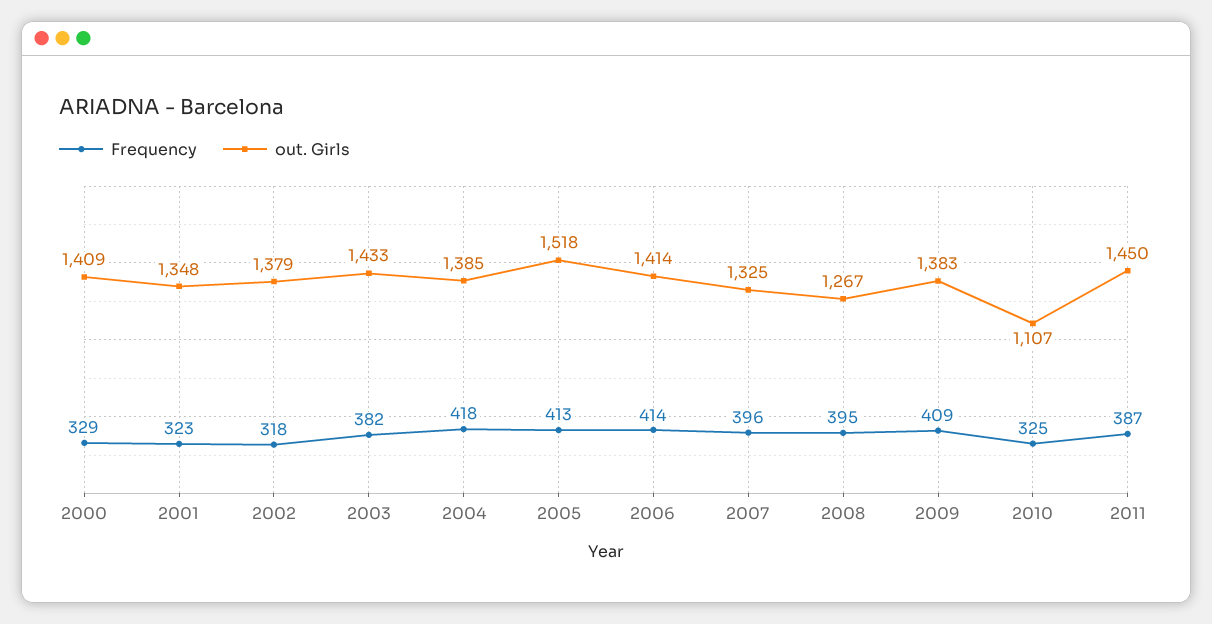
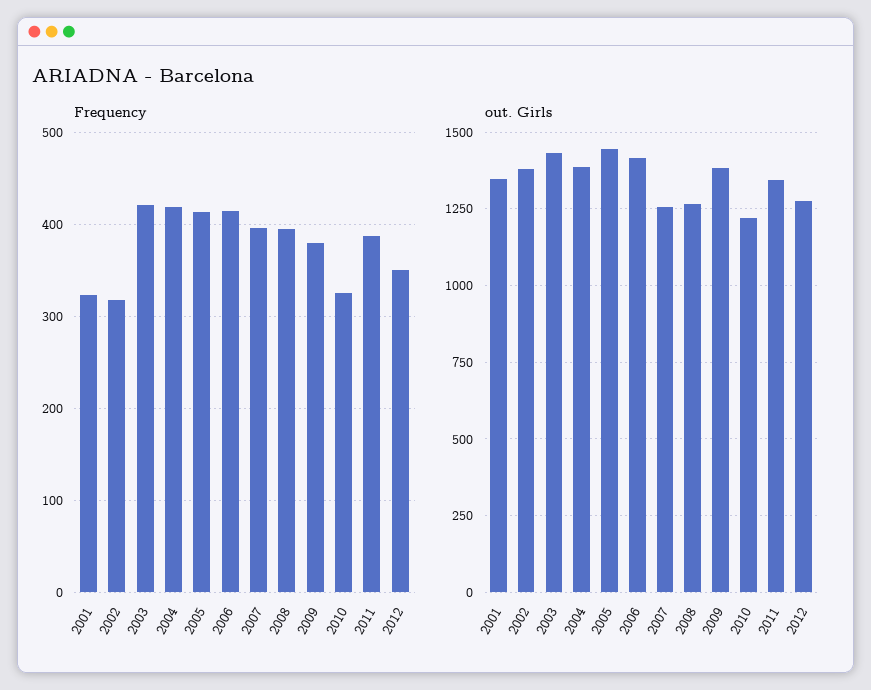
Frequency, 2000: 329 -> none
out. Girls, 2000: 1409 -> none
Frequency, 2003: 382 -> 420
out. Girls, 2005: 1518 -> 1450
out. Girls, 2007: 1325 -> 1250
Frequency, 2009: 409 -> 380
out. Girls, 2010: 1107 -> 1225
out. Girls, 2011: 1450 -> 1350
Frequency, 2012: none -> 350
out. Girls, 2012: none -> 1275

